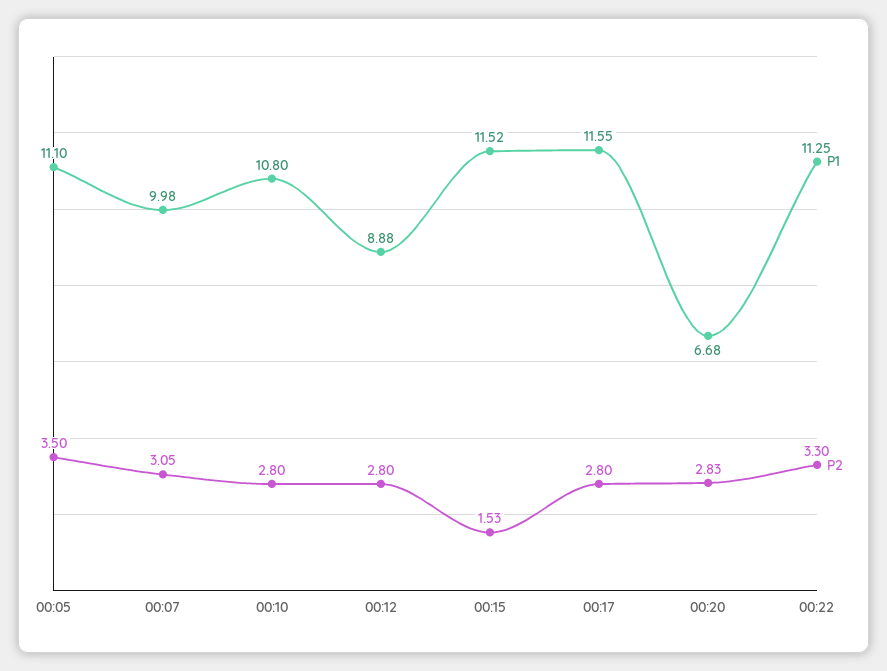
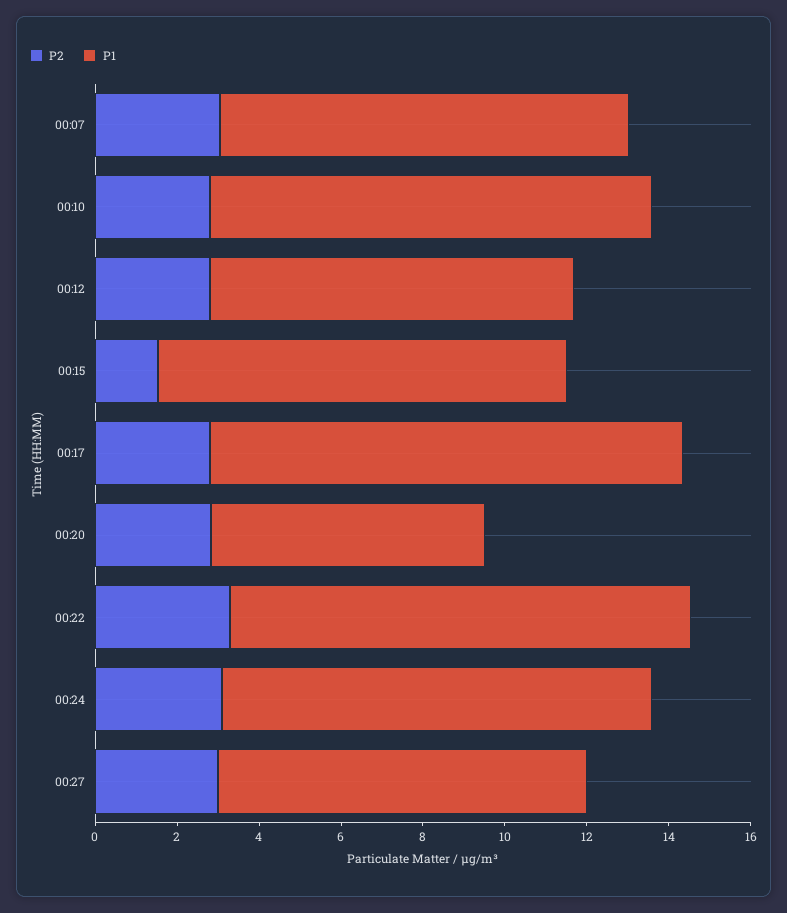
P1, 00:05: 11.1 -> none
P2, 00:05: 3.5 -> none
P1, 00:15: 11.52 -> 10
P2, 00:24: none -> 3
P1, 00:24: none -> 10.5
P2, 00:27: none -> 3
P1, 00:27: none -> 9

